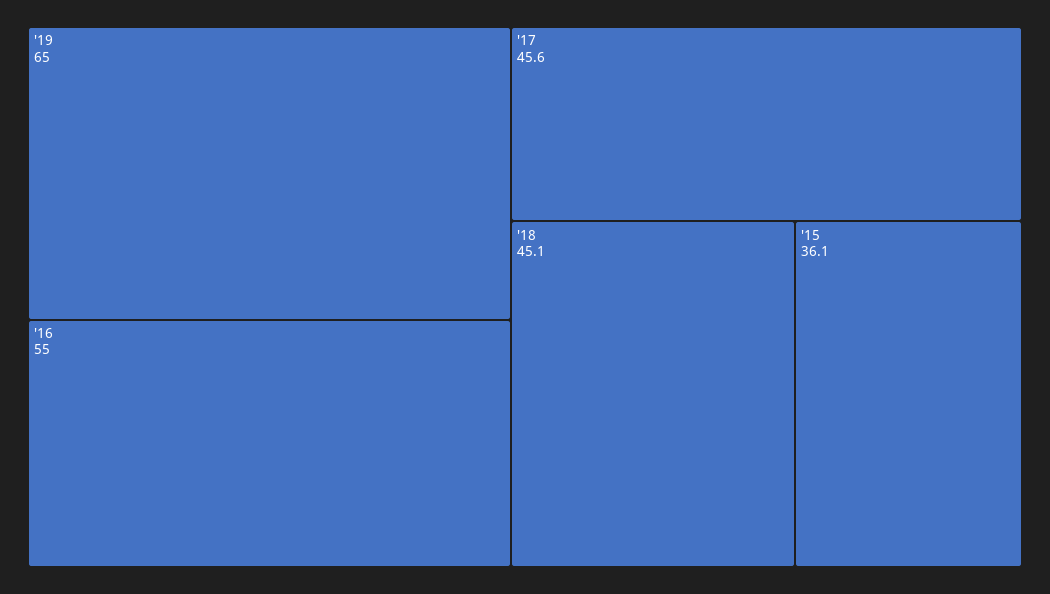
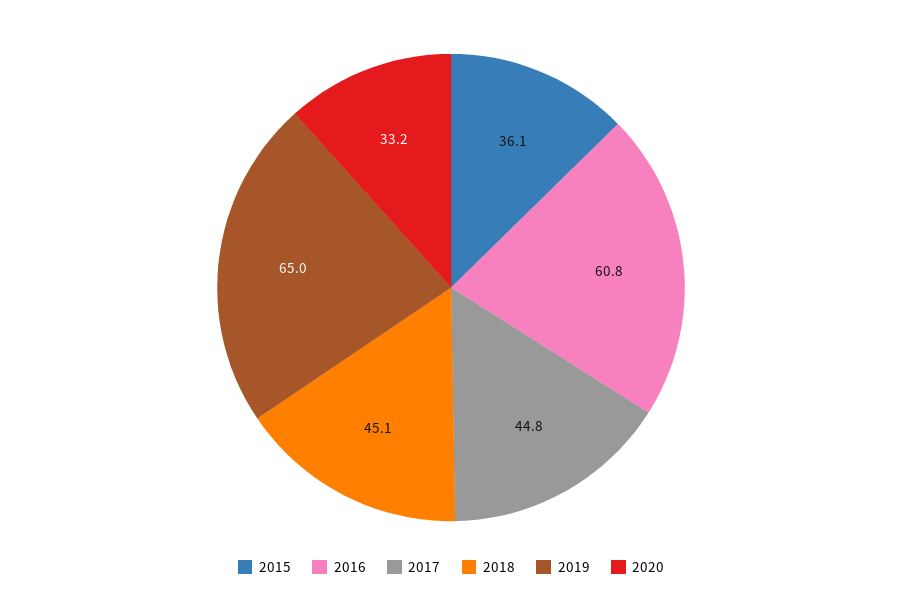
'16: 55 -> 60.8
'17: 45.6 -> 44.8
2020: none -> 33.2

